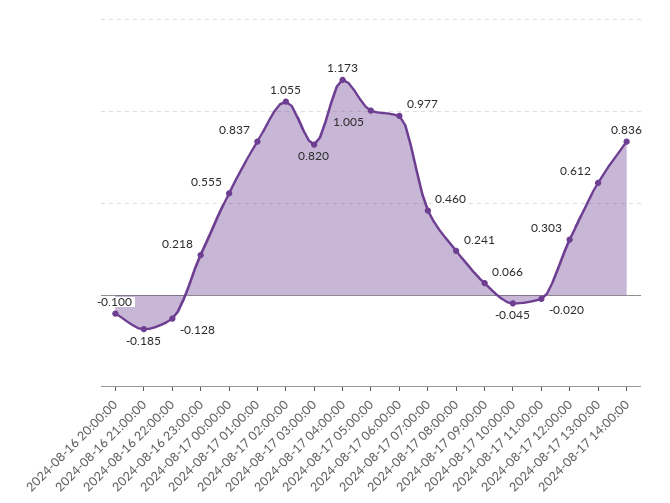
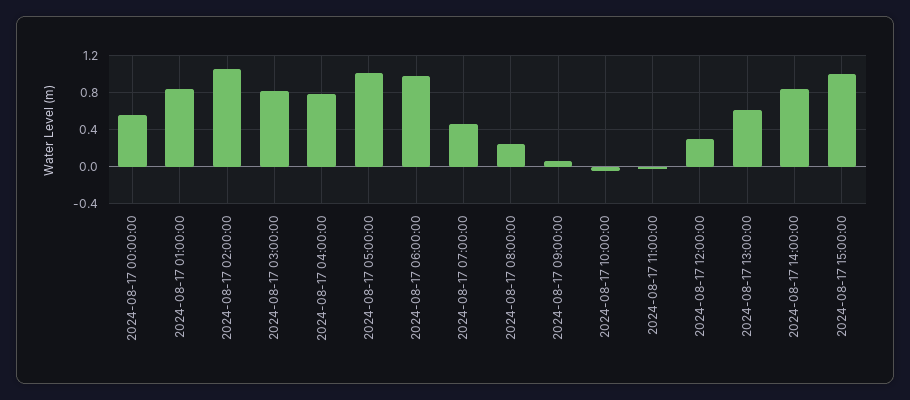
2024-08-16 20:00:00: -0.1 -> none
2024-08-16 21:00:00: -0.185 -> none
2024-08-16 22:00:00: -0.128 -> none
2024-08-16 23:00:00: 0.218 -> none
2024-08-17 04:00:00: 1.173 -> 0.8
2024-08-17 15:00:00: none -> 1

